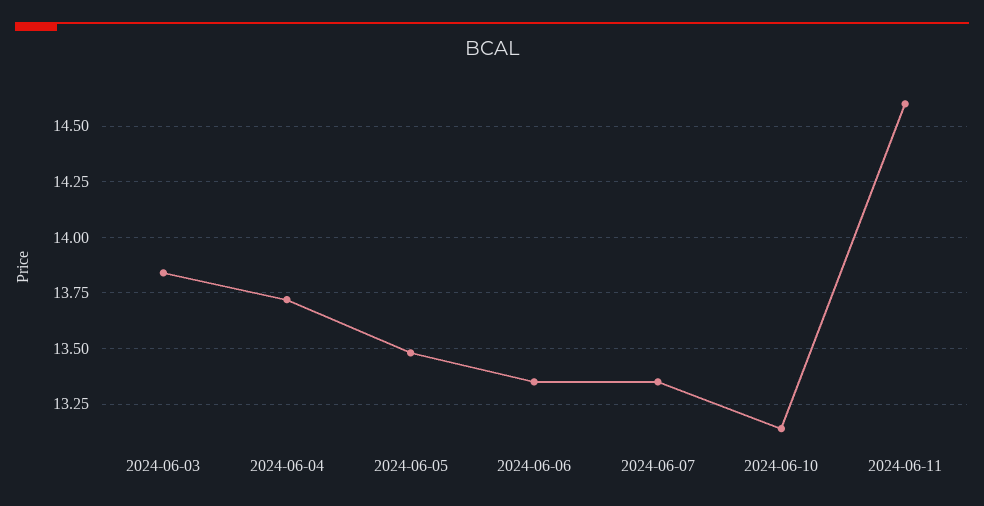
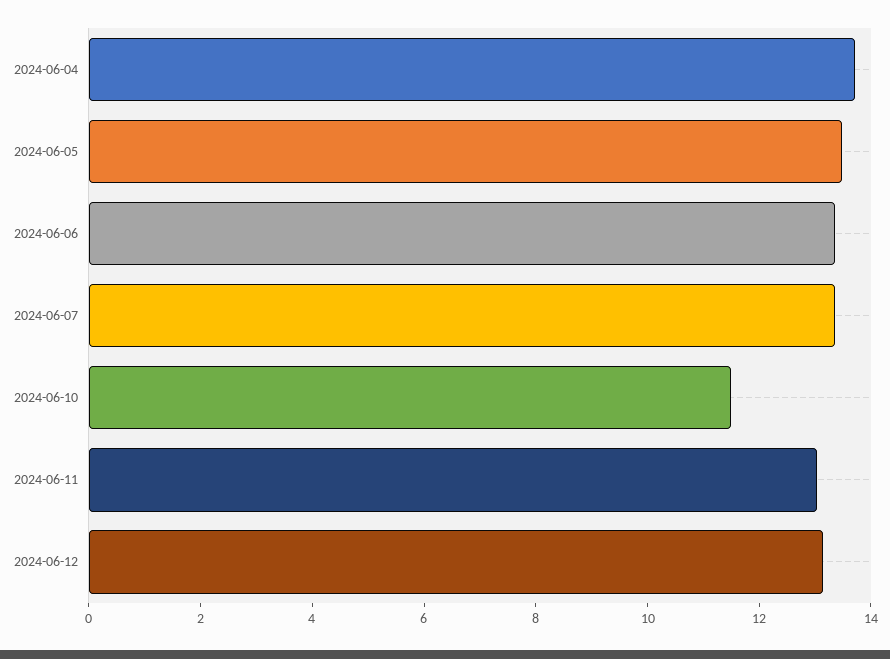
2024-06-03: 13.85 -> none
2024-06-10: 13.15 -> 11.5
2024-06-11: 14.6 -> 13
2024-06-12: none -> 13

